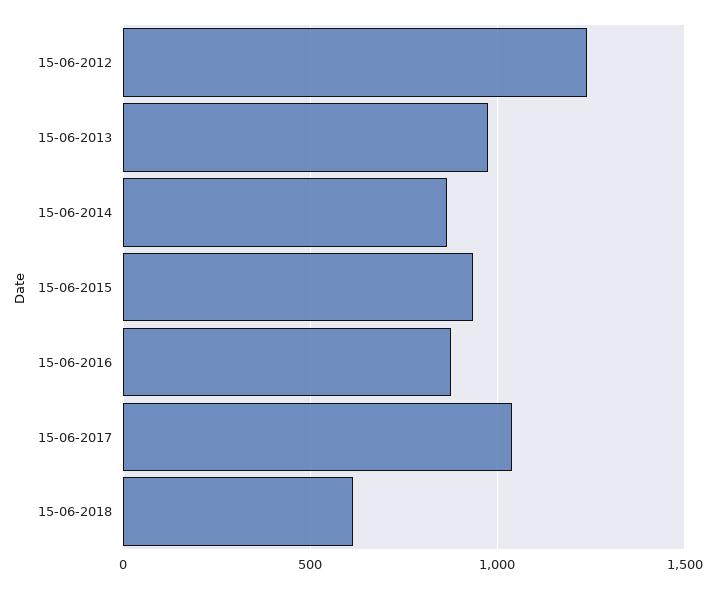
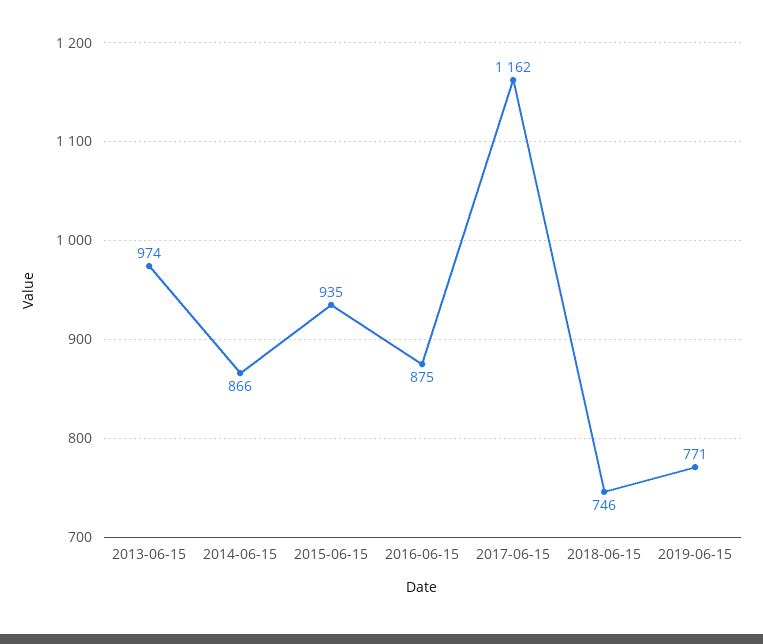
15-06-2012: 1250 -> none
15-06-2017: 1050 -> 1162
15-06-2018: 600 -> 746
2019-06-15: none -> 771

